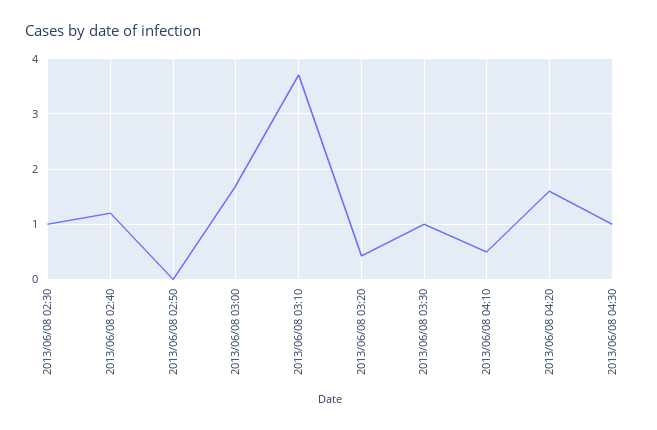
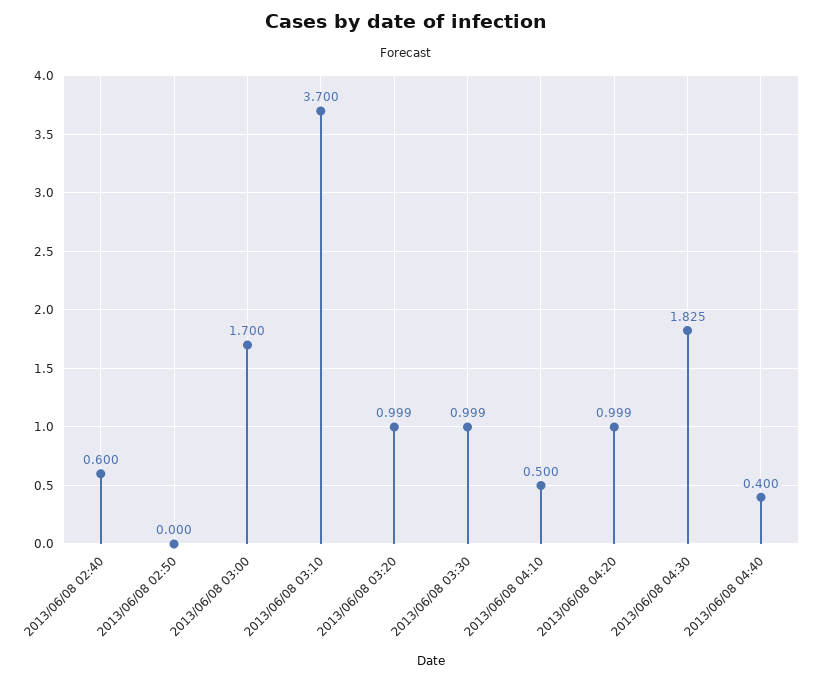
2013/06/08 02:30: 1 -> none
2013/06/08 02:40: 1.2 -> 0.6
2013/06/08 03:20: 0.4 -> 0.999
2013/06/08 04:20: 1.6 -> 0.999
2013/06/08 04:30: 1 -> 1.825
2013/06/08 04:40: none -> 0.4

